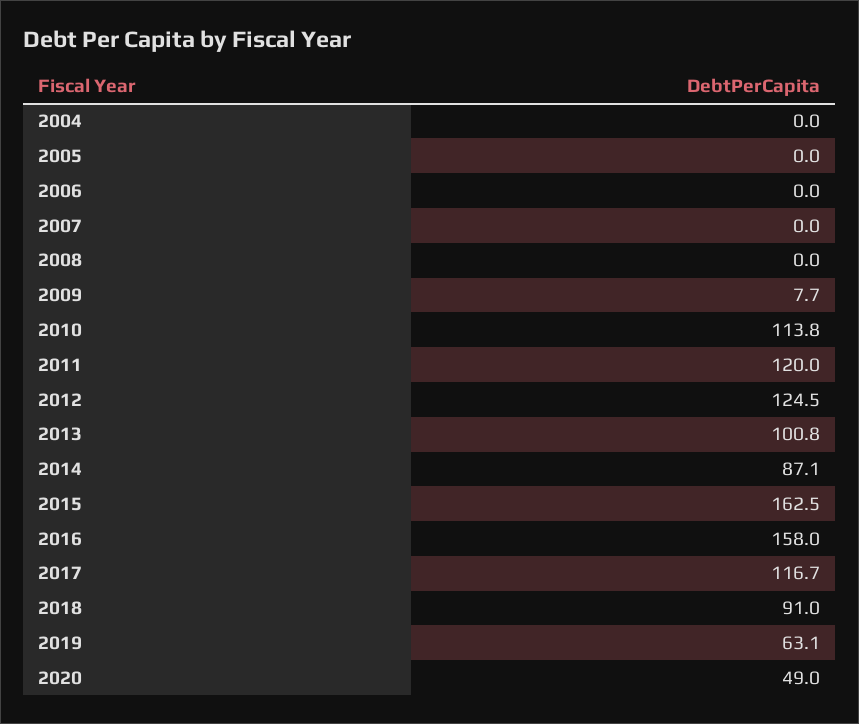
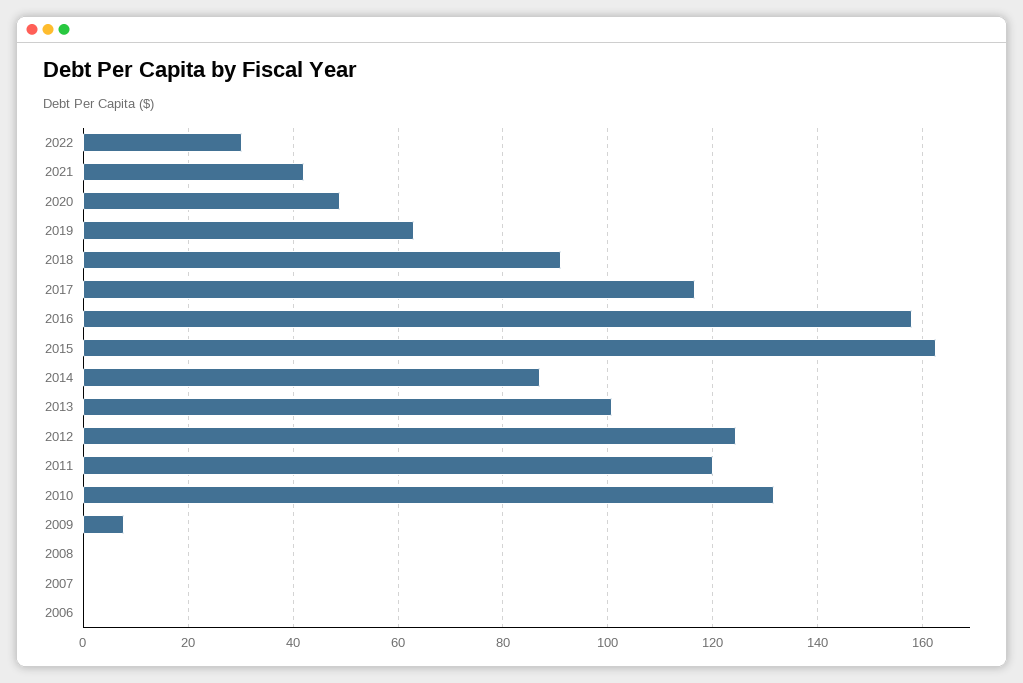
2004: 0 -> none
2005: 0 -> none
2010: 113.8 -> 132
2022: none -> 30
2021: none -> 42

